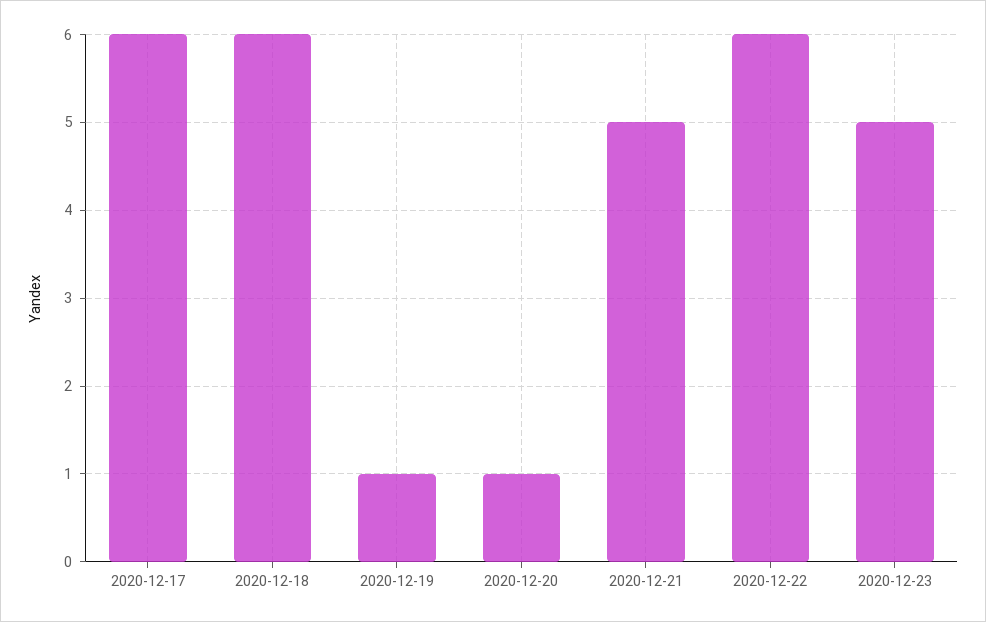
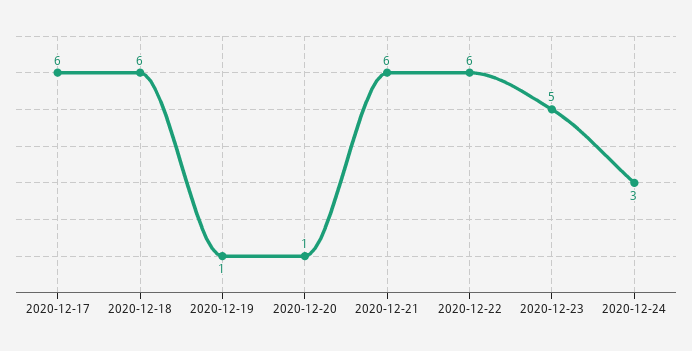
2020-12-21: 5 -> 6
2020-12-24: none -> 3

